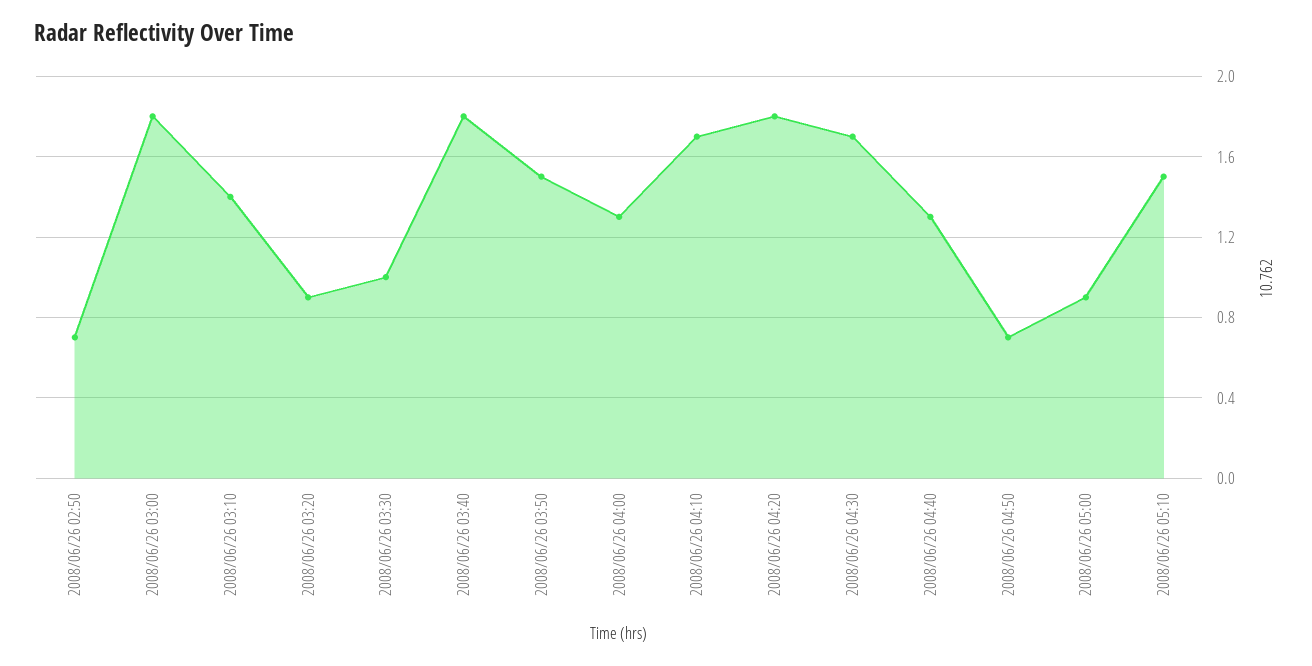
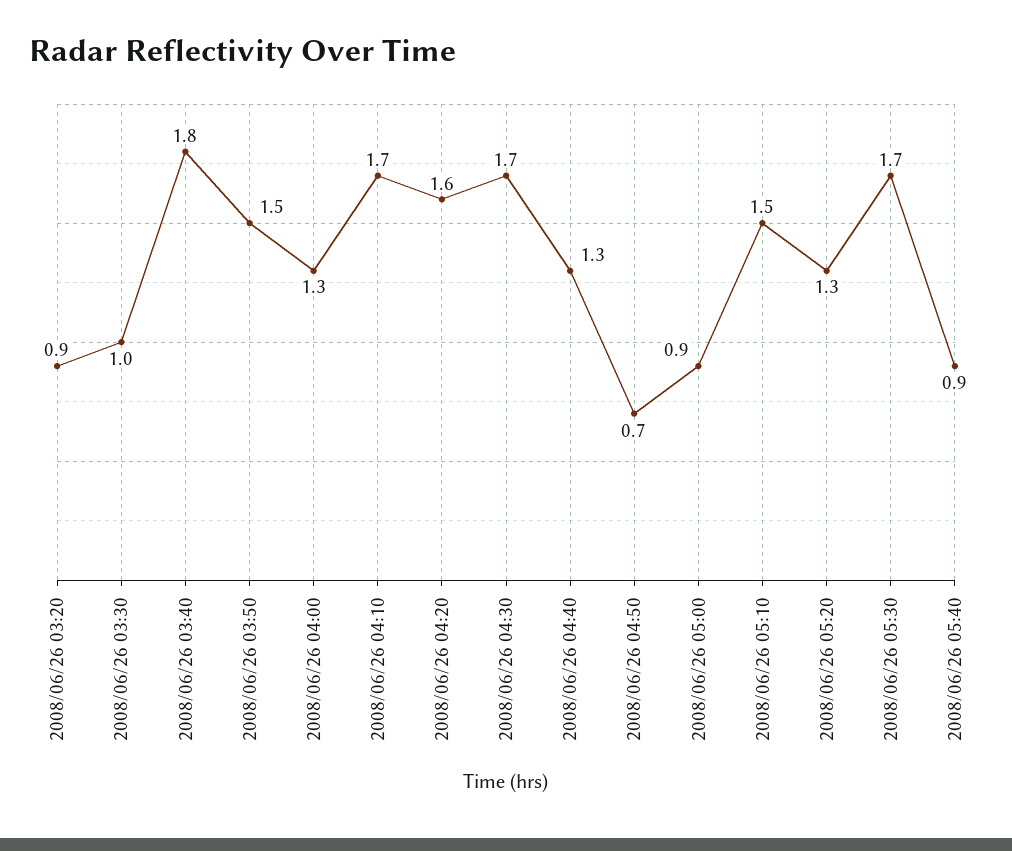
2008/06/26 02:50: 0.7 -> none
2008/06/26 03:00: 1.8 -> none
2008/06/26 03:10: 1.4 -> none
2008/06/26 04:20: 1.8 -> 1.6
2008/06/26 05:20: none -> 1.3
2008/06/26 05:30: none -> 1.7
2008/06/26 05:40: none -> 0.9

